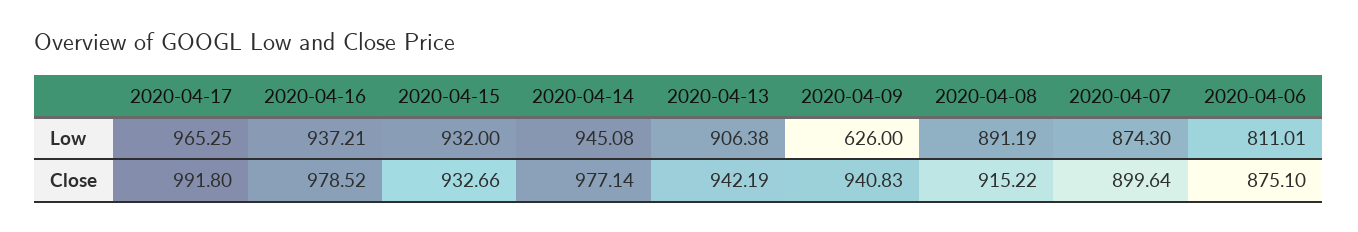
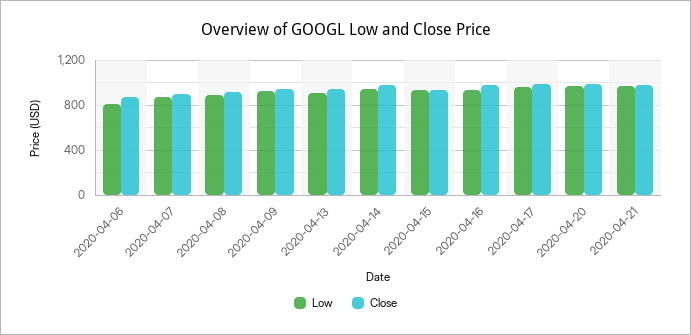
Low, 2020-04-09: 626 -> 900
Low, 2020-04-20: none -> 1000
Close, 2020-04-20: none -> 1000
Low, 2020-04-21: none -> 1000
Close, 2020-04-21: none -> 1000

